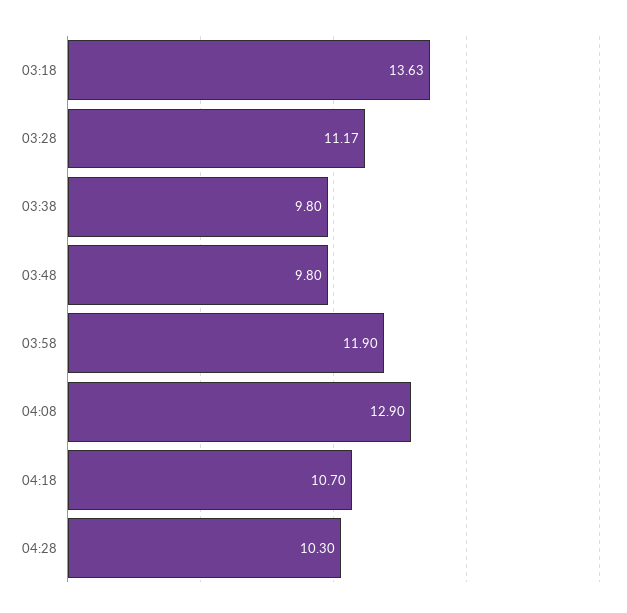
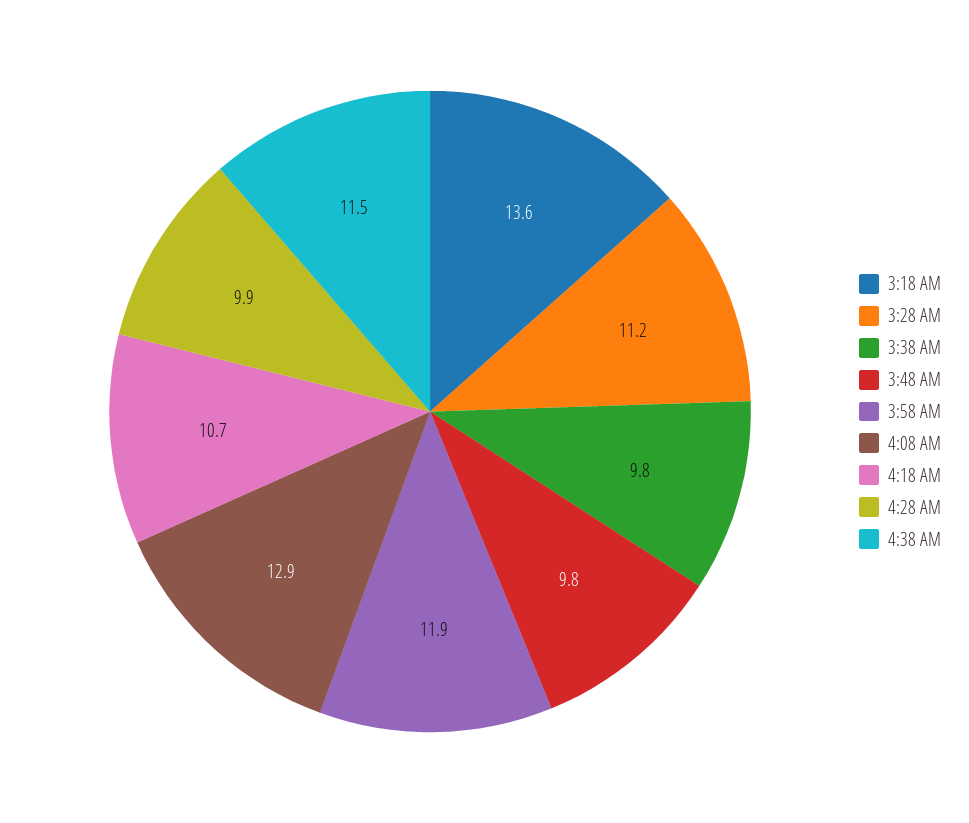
04:28: 10.3 -> 9.9
4:38 AM: none -> 11.5

